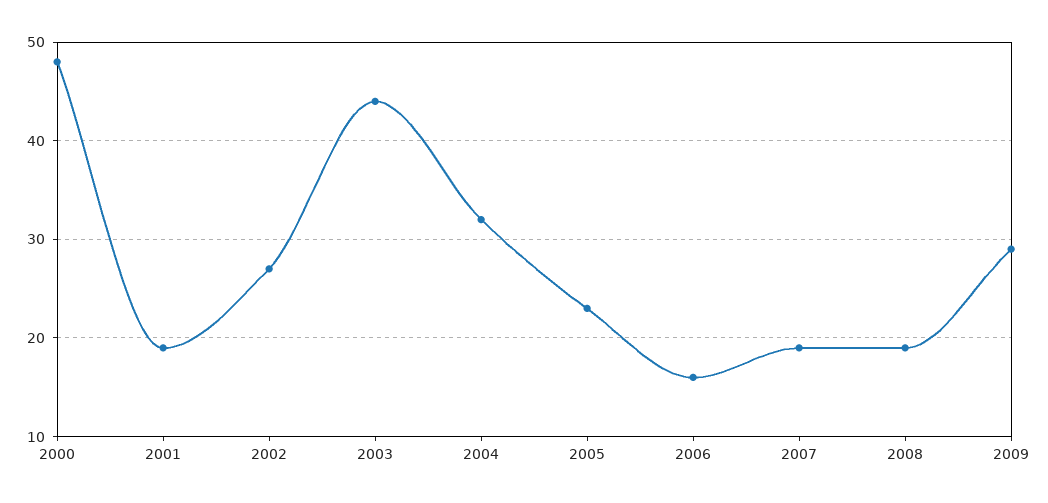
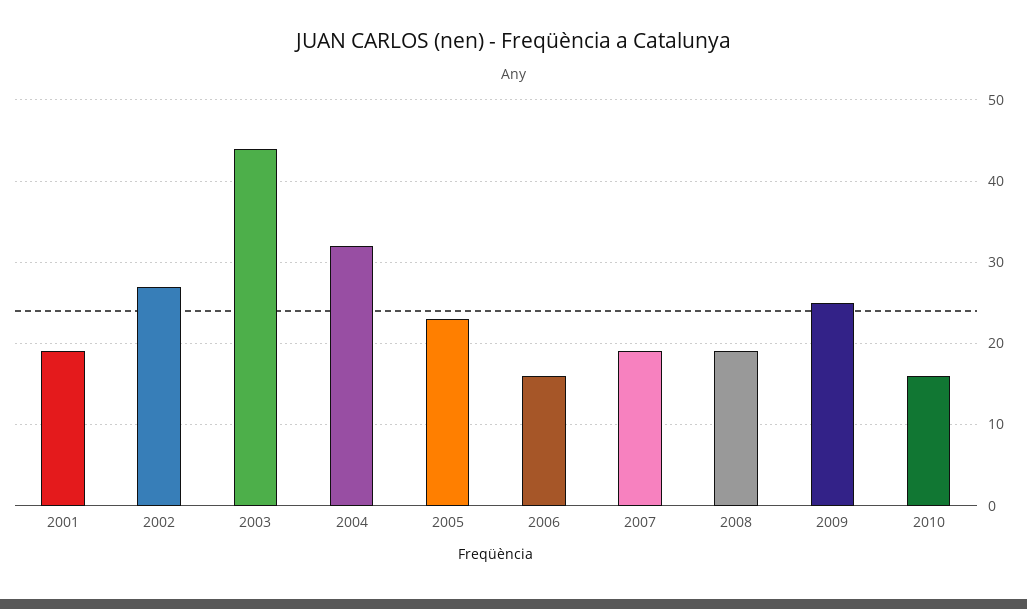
2000: 48 -> none
2009: 29 -> 25
2010: none -> 16

